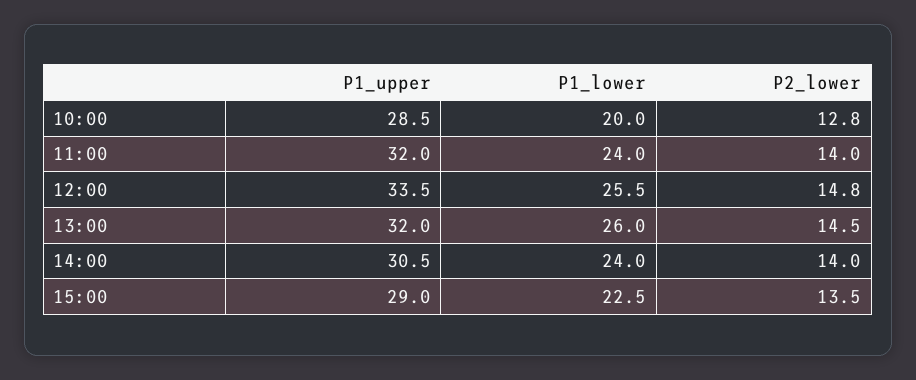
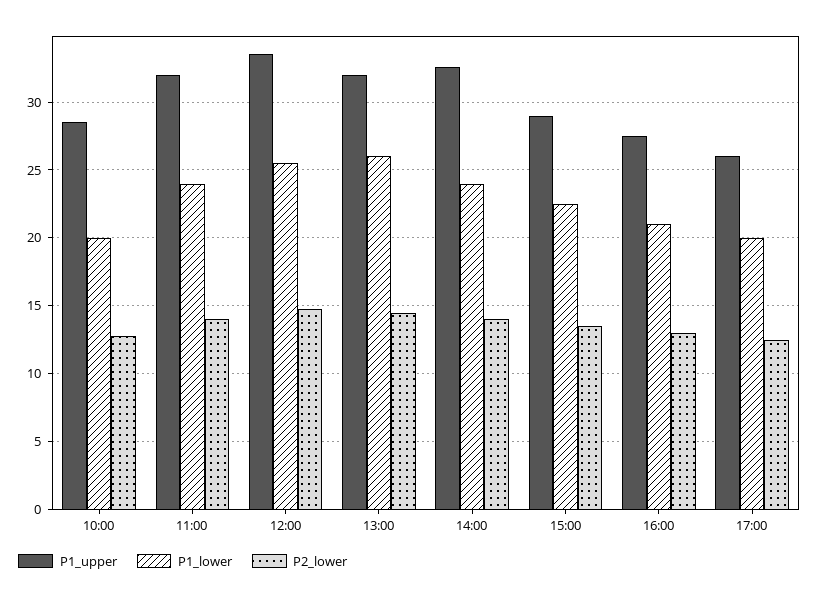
P1_upper, 14:00: 30.5 -> 32.5
P1_upper, 16:00: none -> 27.5
P1_lower, 16:00: none -> 21
P2_lower, 16:00: none -> 13
P1_upper, 17:00: none -> 26
P1_lower, 17:00: none -> 20
P2_lower, 17:00: none -> 12.5

